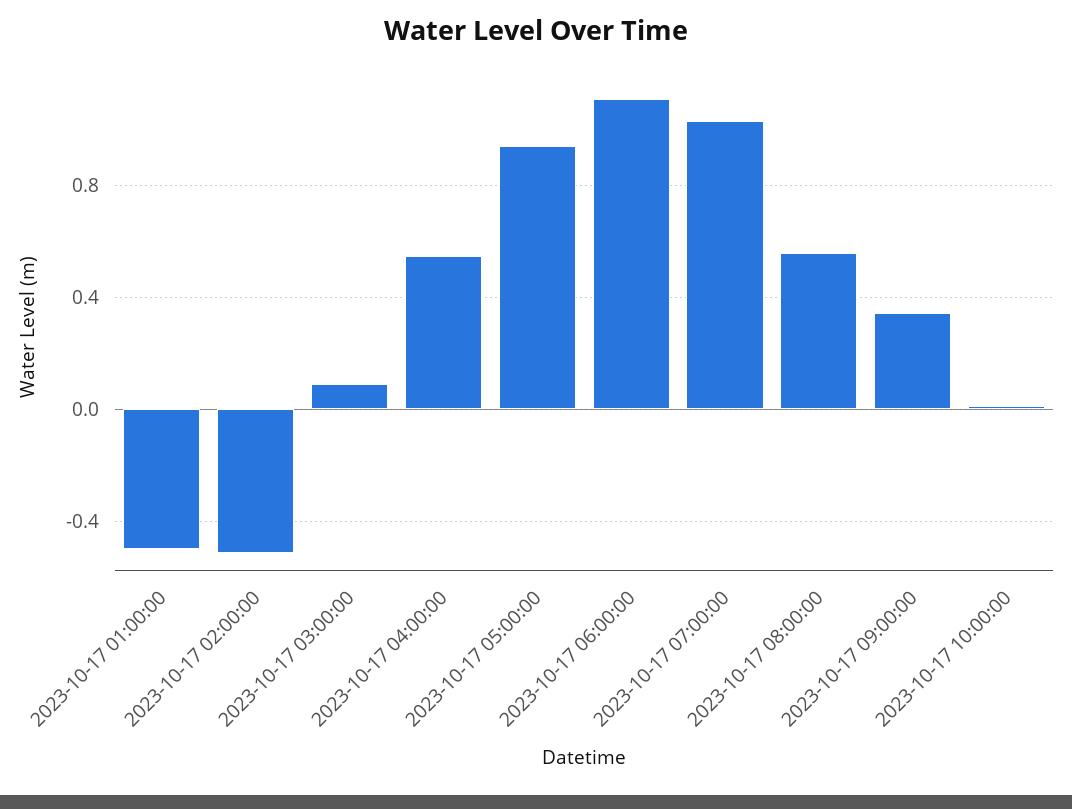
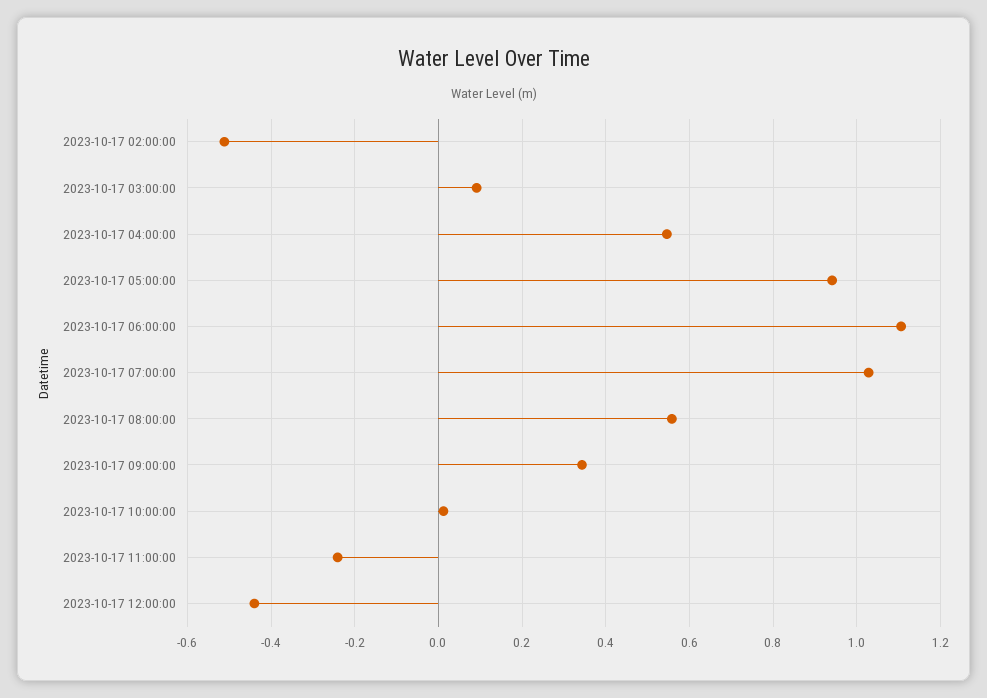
2023-10-17 01:00:00: -0.5 -> none
2023-10-17 11:00:00: none -> -0.24
2023-10-17 12:00:00: none -> -0.44

